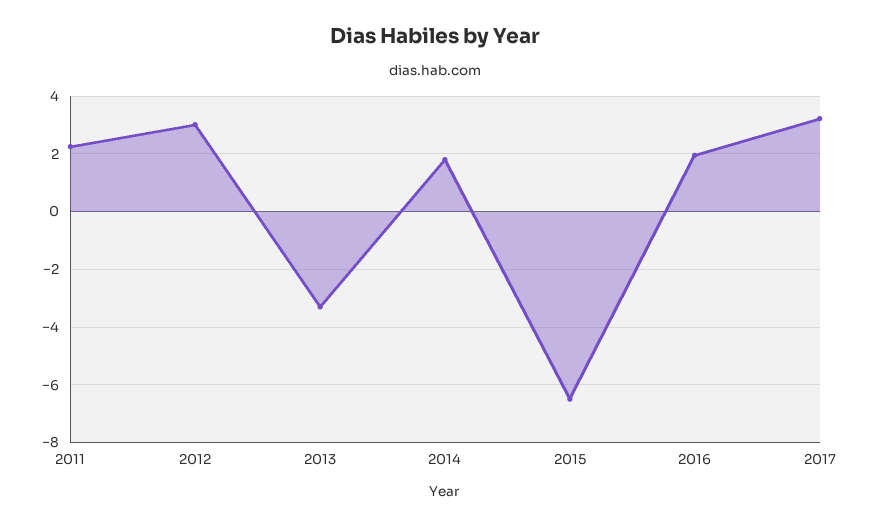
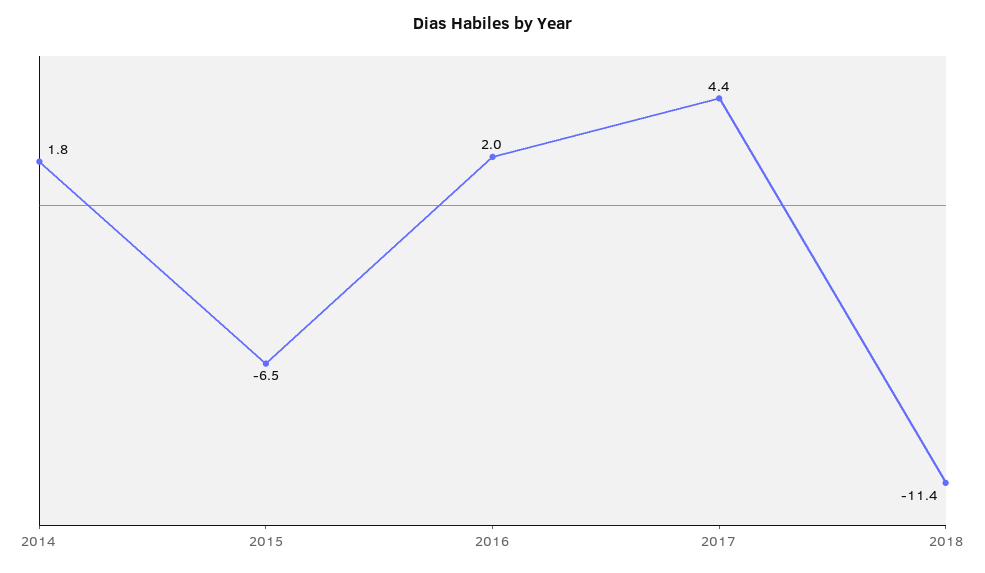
2011: 2.25 -> none
2012: 3 -> none
2013: -3.25 -> none
2017: 3.25 -> 4.4
2018: none -> -11.4

